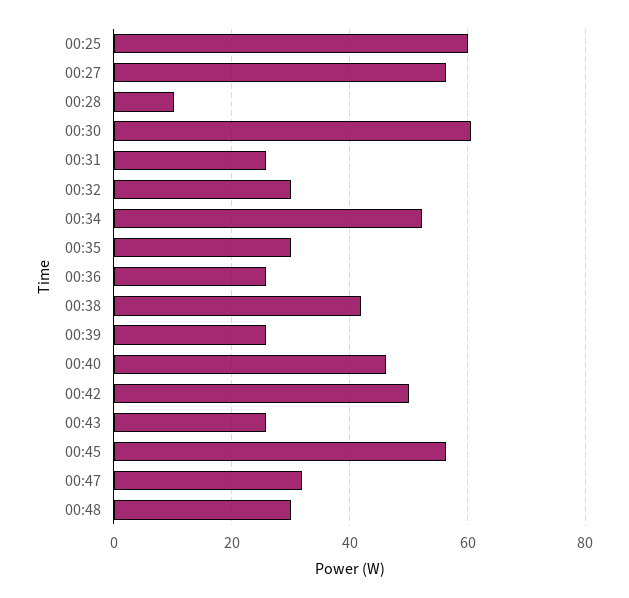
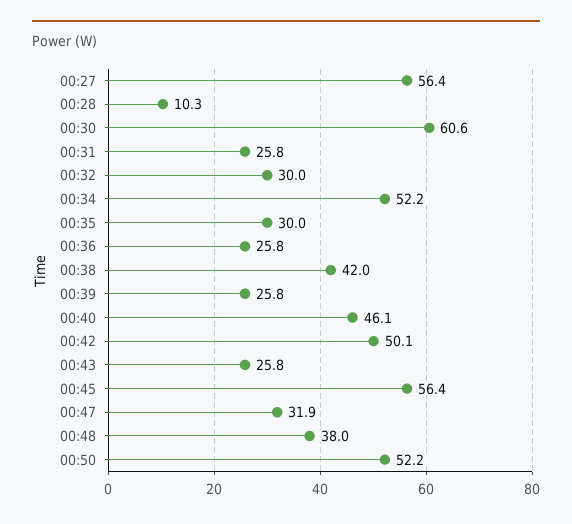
00:25: 60 -> none
00:48: 30 -> 38
00:50: none -> 52.2

